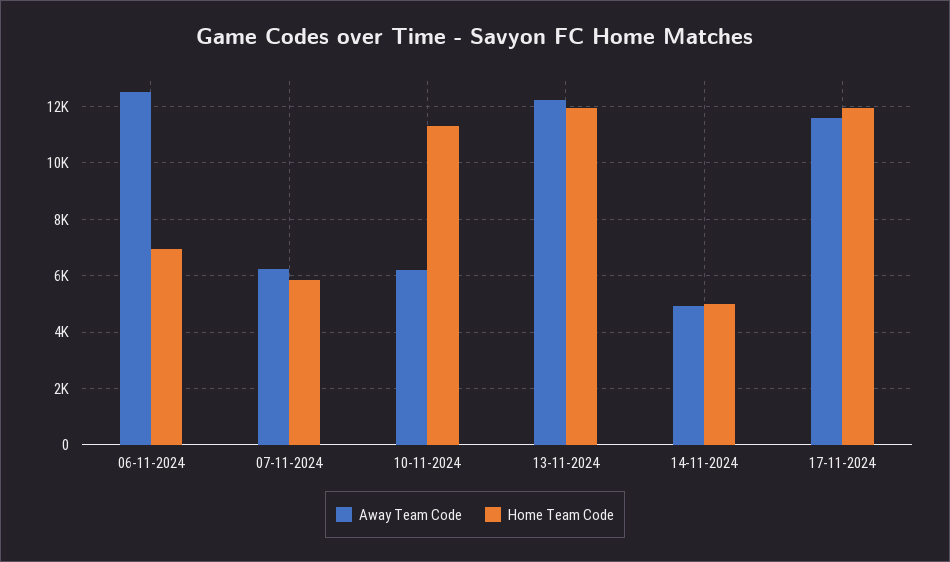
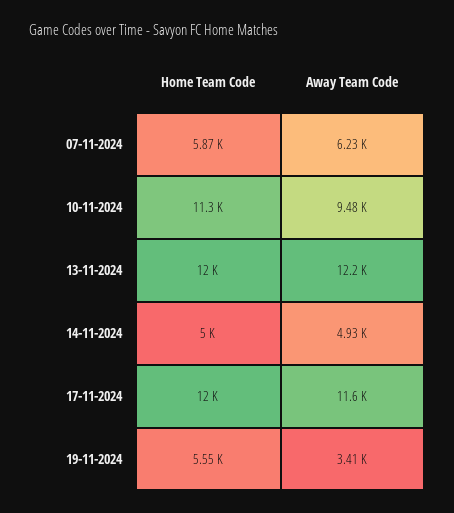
Away Team Code, 06-11-2024: 12500 -> none
Home Team Code, 06-11-2024: 7000 -> none
Away Team Code, 10-11-2024: 6250 -> 9480
Home Team Code, 19-11-2024: none -> 5550
Away Team Code, 19-11-2024: none -> 3410

